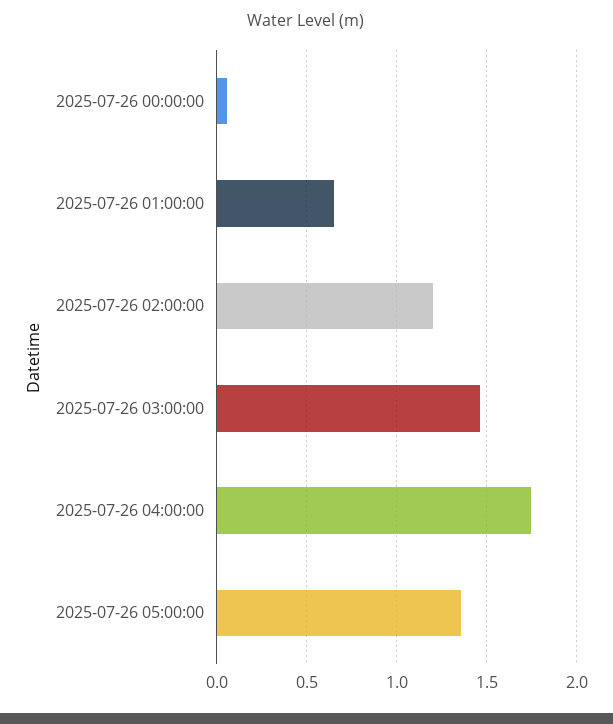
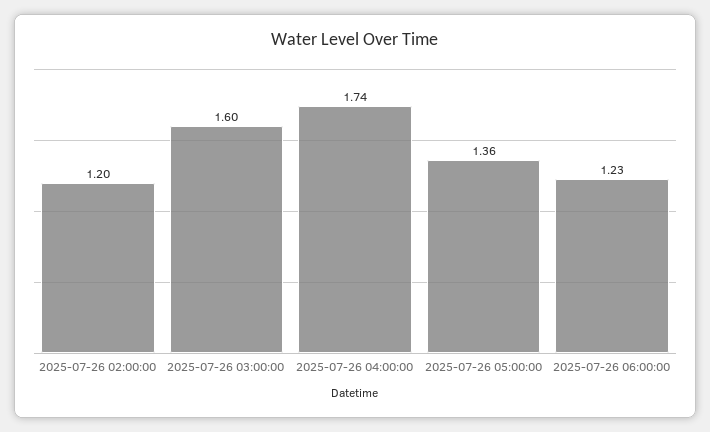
2025-07-26 00:00:00: 0.05 -> none
2025-07-26 01:00:00: 0.65 -> none
2025-07-26 03:00:00: 1.45 -> 1.6
2025-07-26 06:00:00: none -> 1.23

